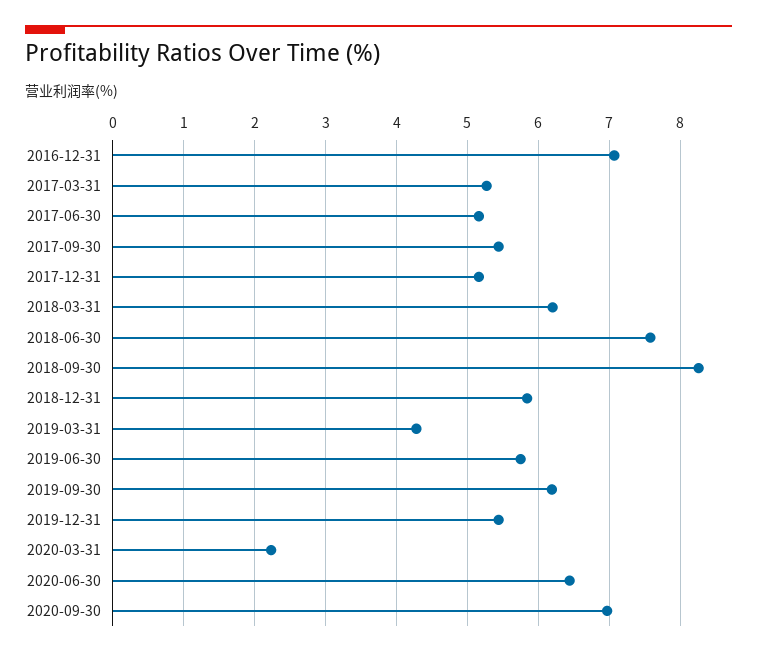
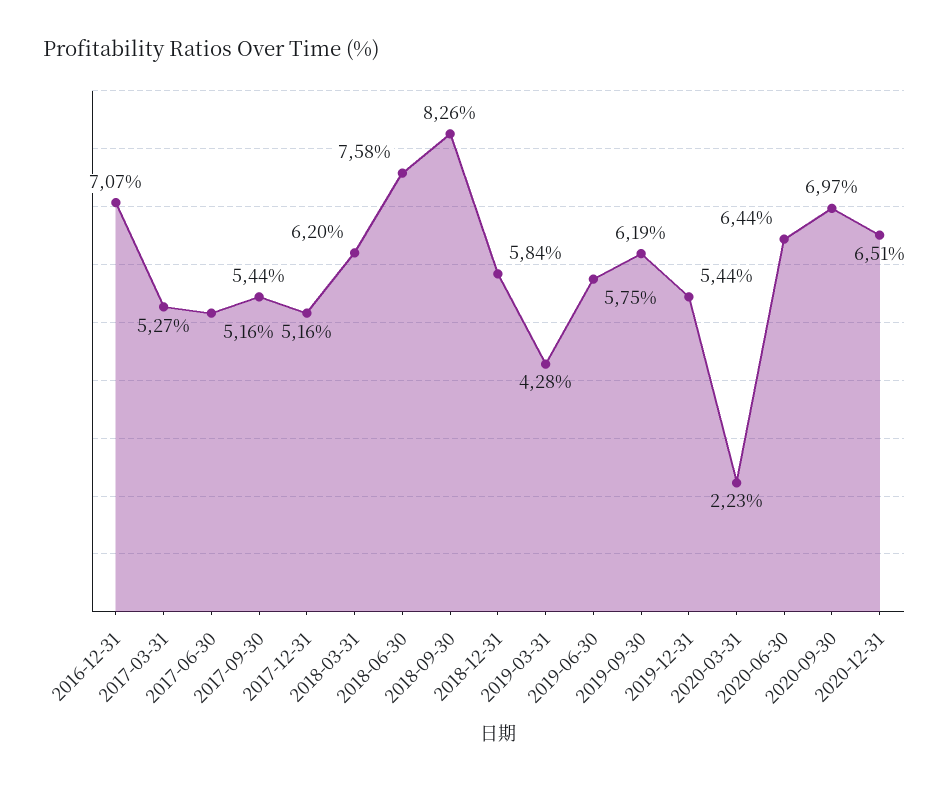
2020-12-31: none -> 6.51

